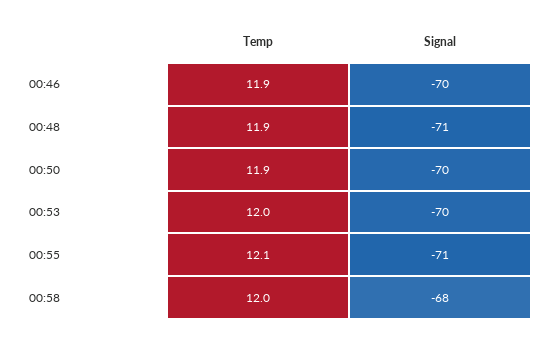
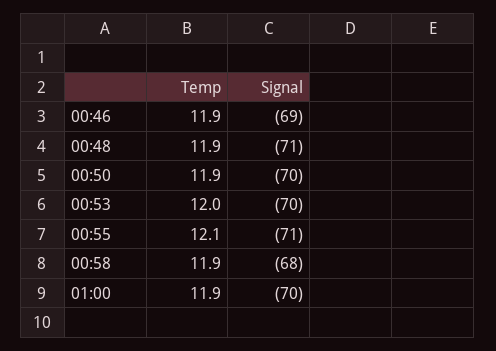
Signal, 00:46: -70 -> -69
Temp, 00:58: 12 -> 11.9
Temp, 01:00: none -> 11.9
Signal, 01:00: none -> -70

